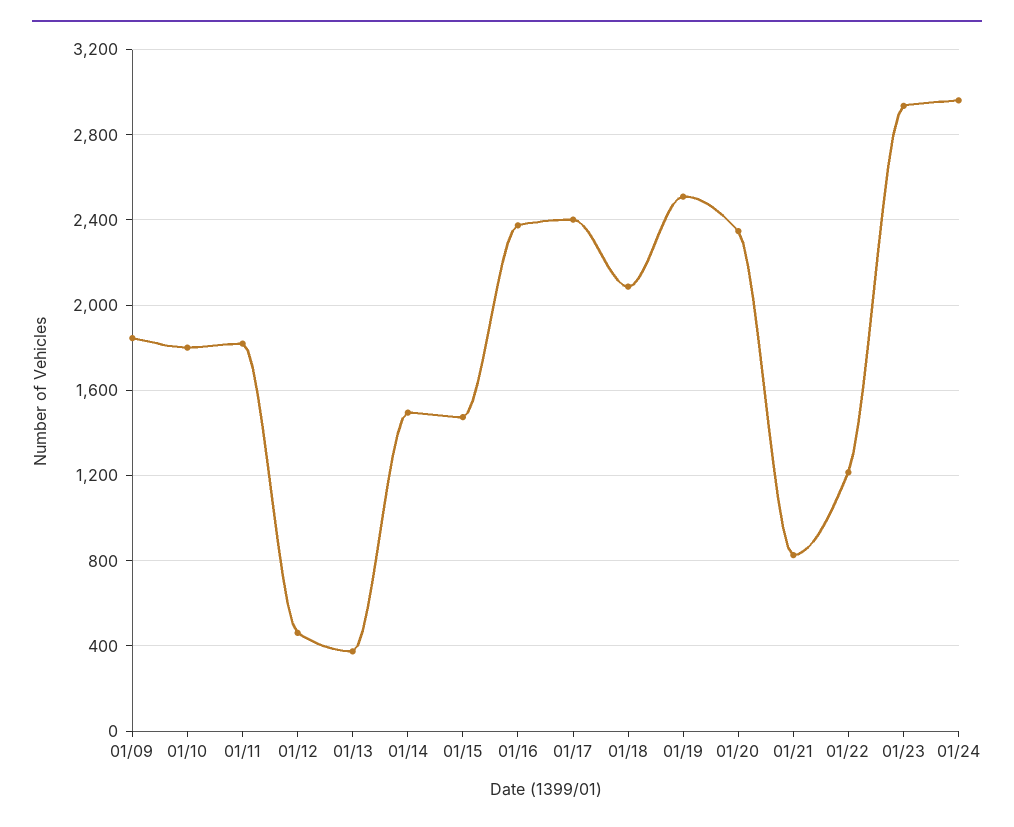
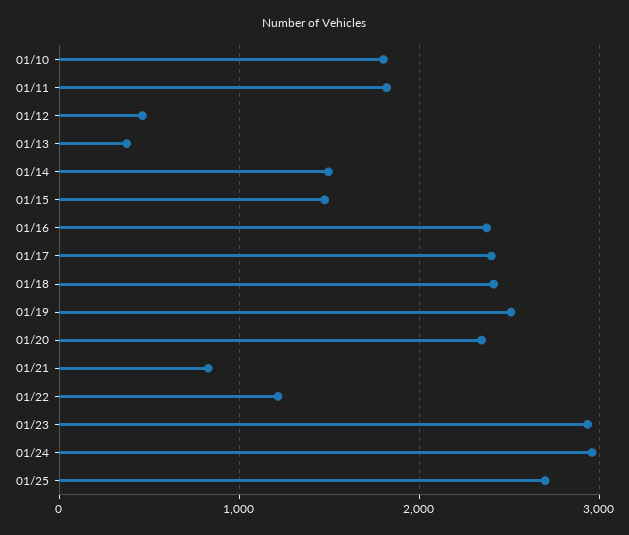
01/09: 1850 -> none
01/18: 2100 -> 2400
01/25: none -> 2700

